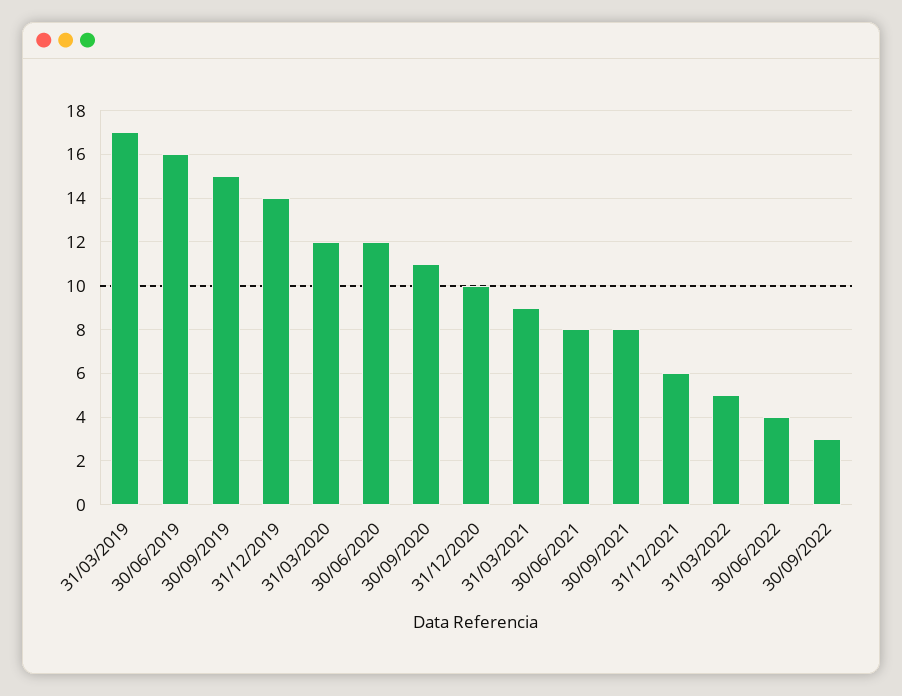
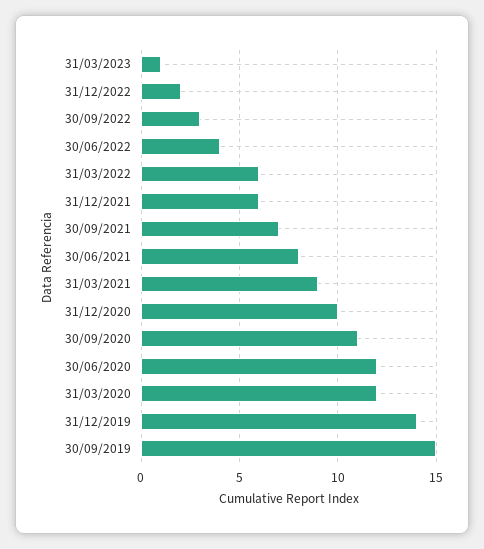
31/03/2019: 17 -> none
30/06/2019: 16 -> none
30/09/2021: 8 -> 7
31/03/2022: 5 -> 6
31/03/2023: none -> 1
31/12/2022: none -> 2

